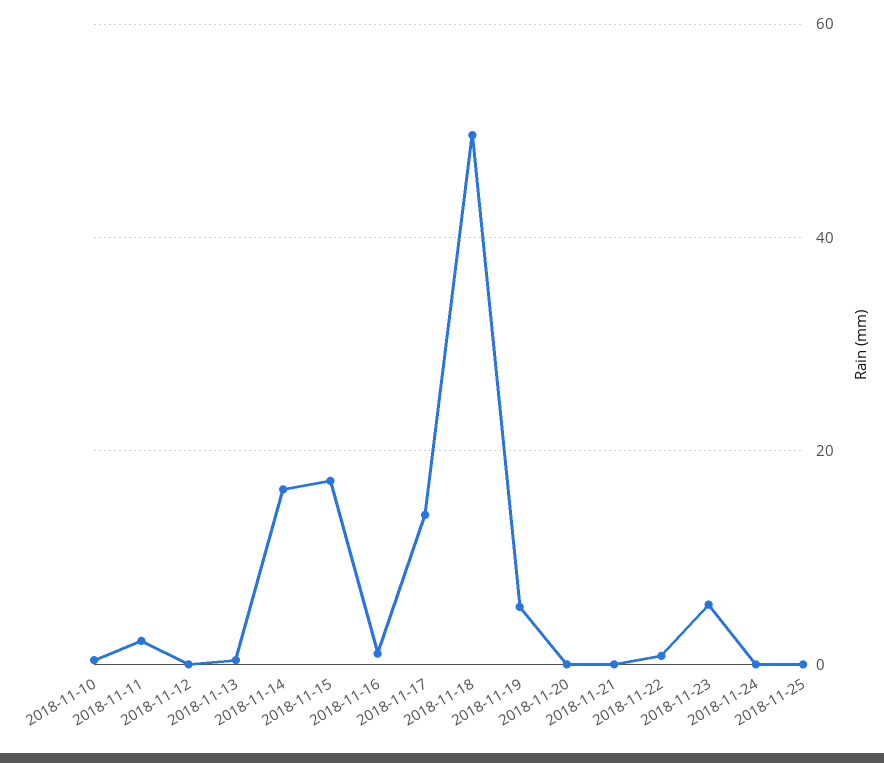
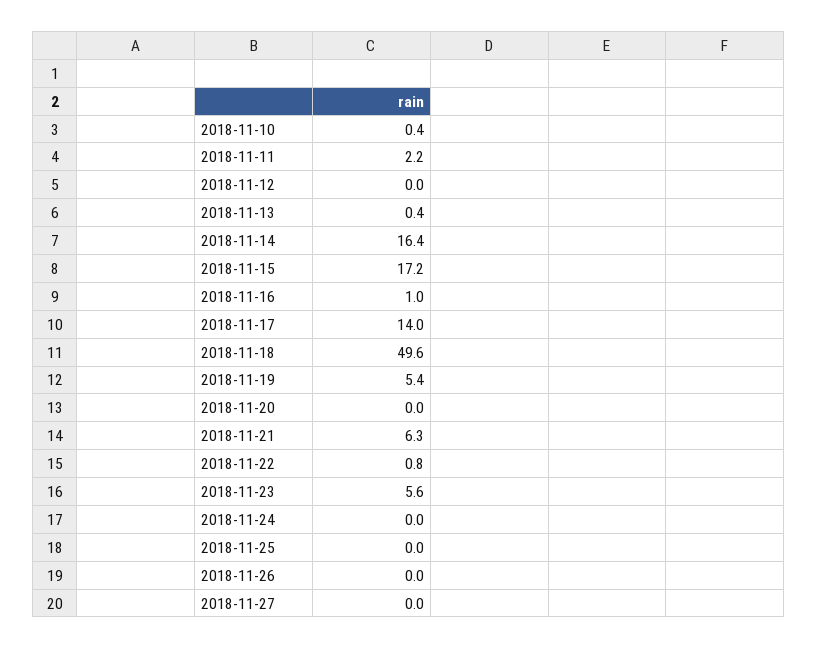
2018-11-21: 0 -> 6.3
2018-11-26: none -> 0
2018-11-27: none -> 0

